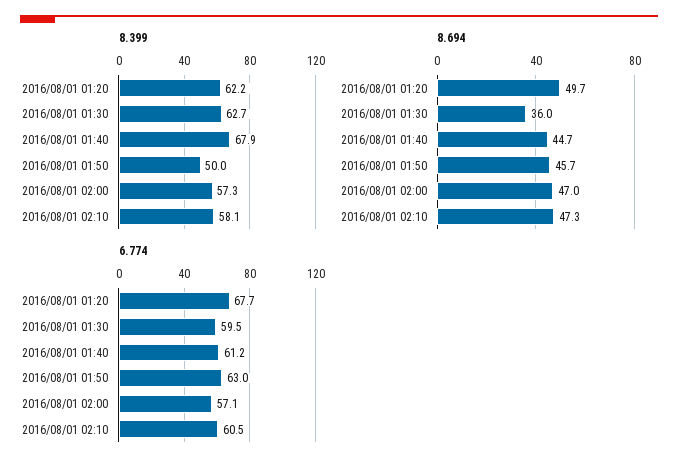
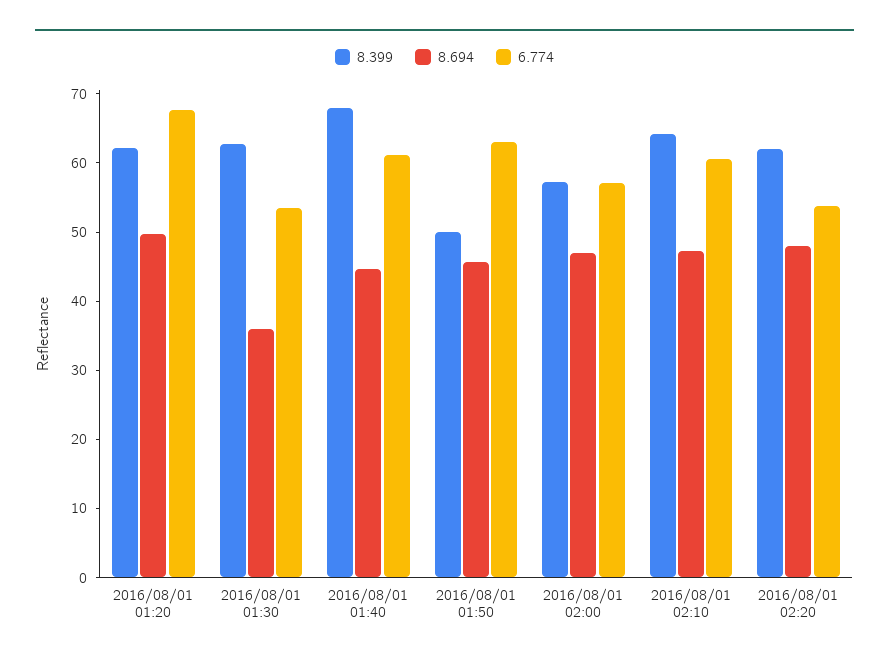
8.399, 2016/08/01 02:10: 58.1 -> 64
6.774, 2016/08/01 01:30: 59.5 -> 54
8.399, 2016/08/01 02:20: none -> 62
8.694, 2016/08/01 02:20: none -> 48
6.774, 2016/08/01 02:20: none -> 54

